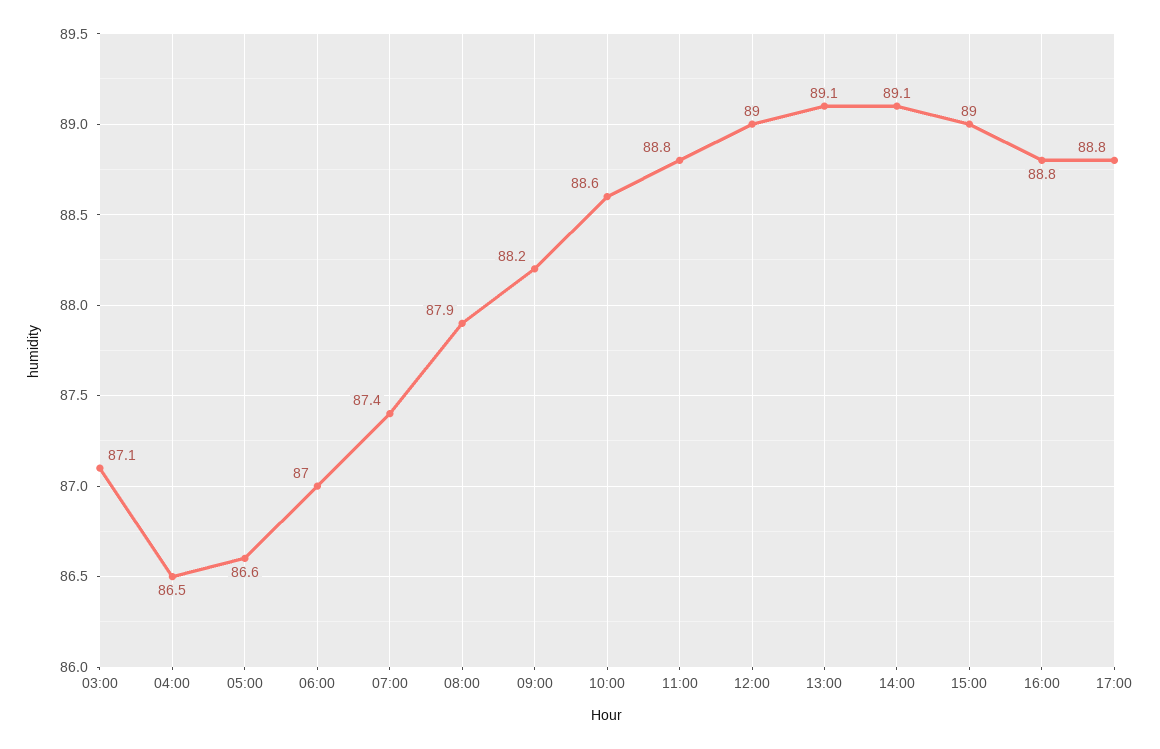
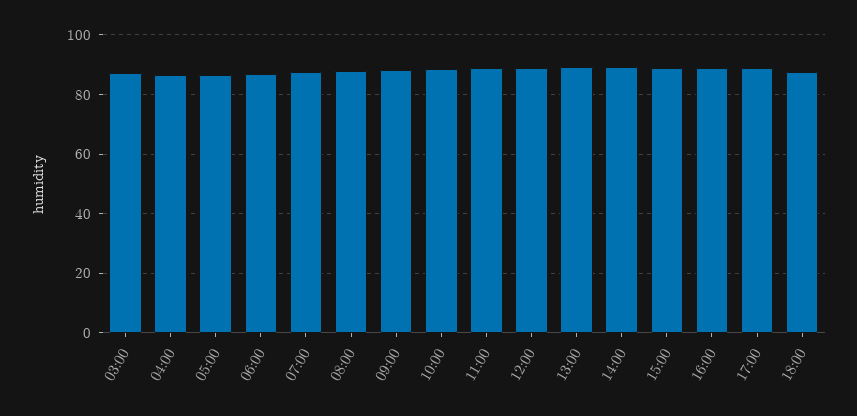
18:00: none -> 87.5

